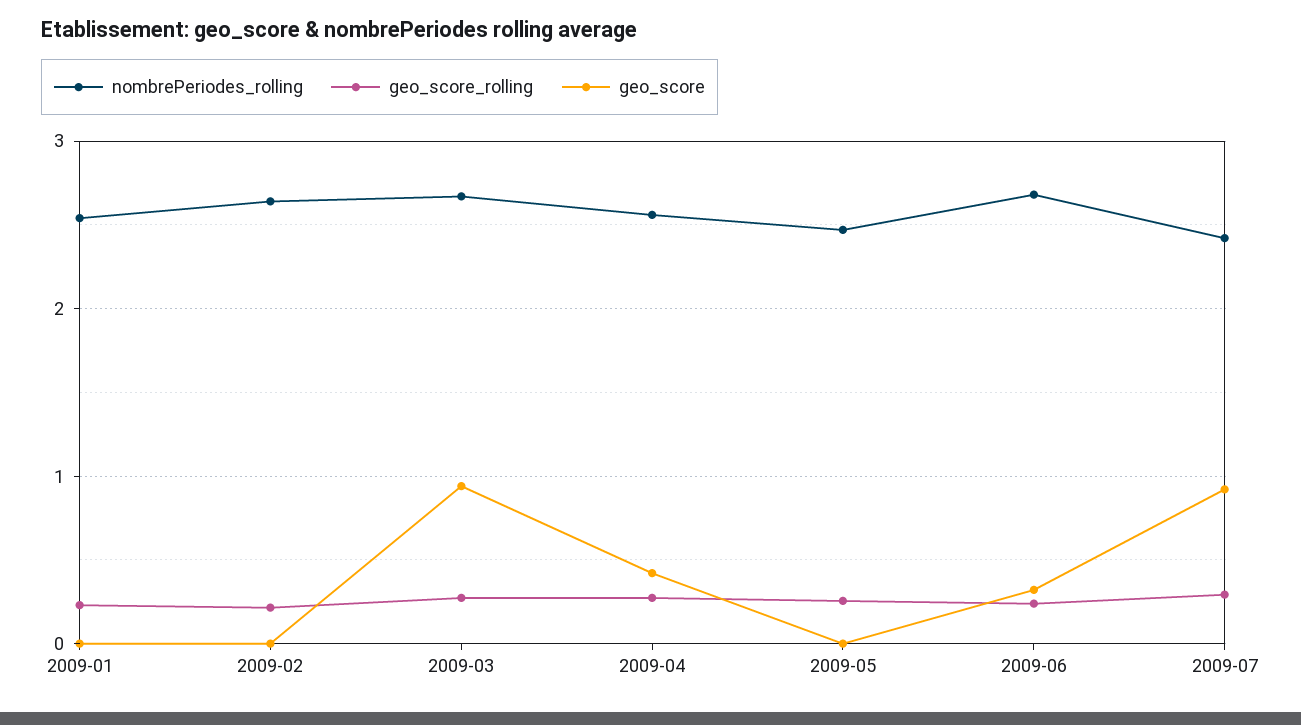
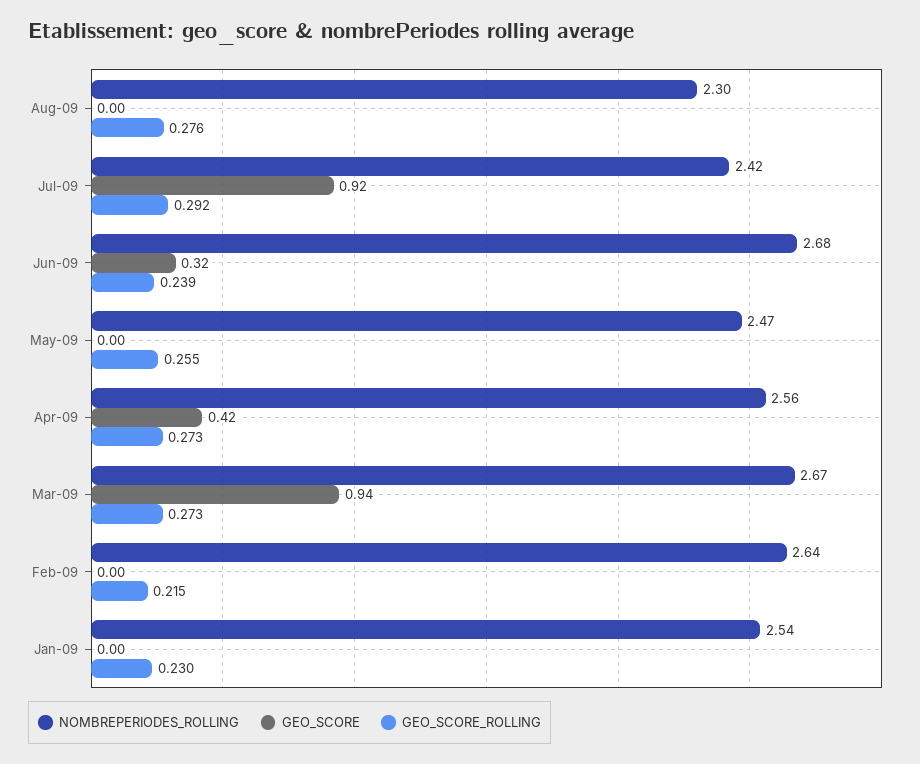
nombrePeriodes_rolling, Aug-09: none -> 2.3
geo_score, Aug-09: none -> 0
geo_score_rolling, Aug-09: none -> 0.276

